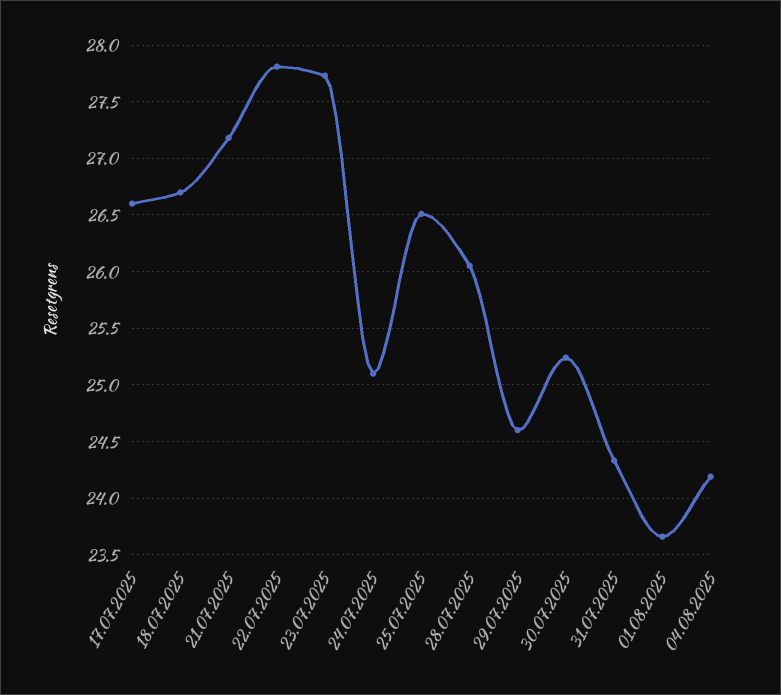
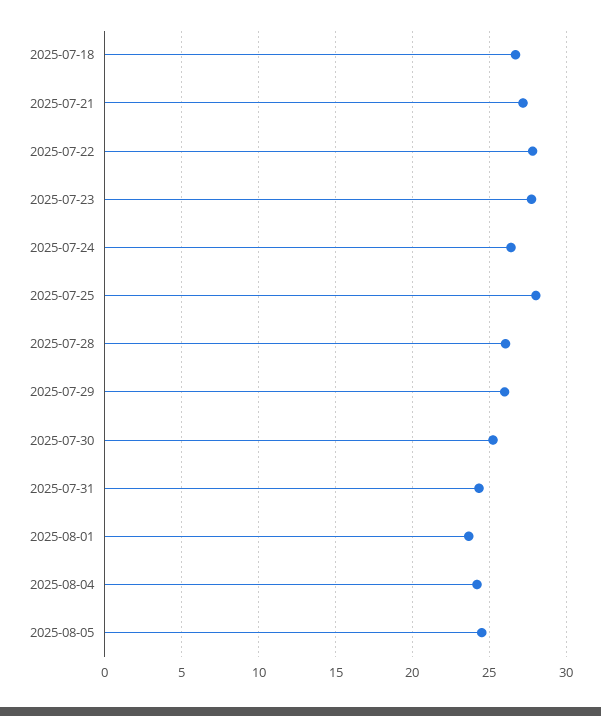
17.07.2025: 26.6 -> none
24.07.2025: 25.1 -> 26.5
25.07.2025: 26.5 -> 28
29.07.2025: 24.6 -> 26
2025-08-05: none -> 24.5

